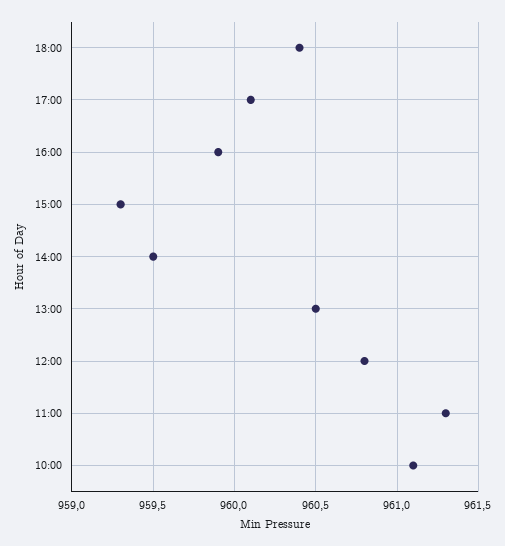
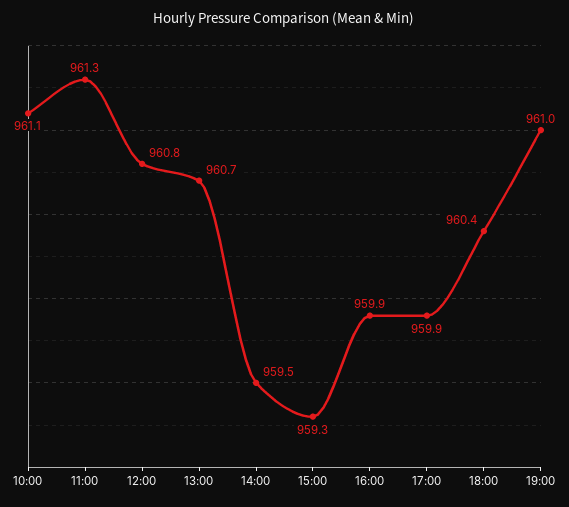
17:00: 960.1 -> 959.9
13:00: 960.5 -> 960.7
19:00: none -> 961

